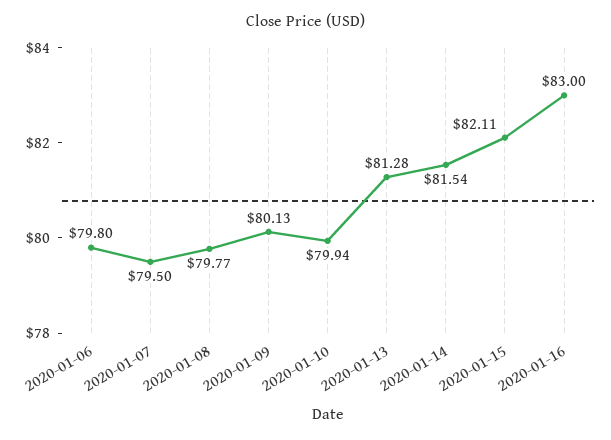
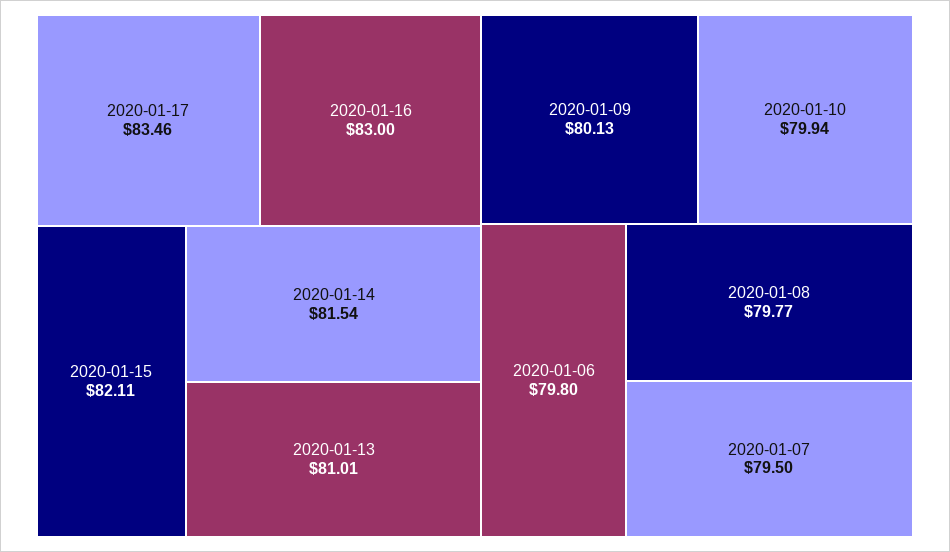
2020-01-13: 81.28 -> 81.01
2020-01-17: none -> 83.46

